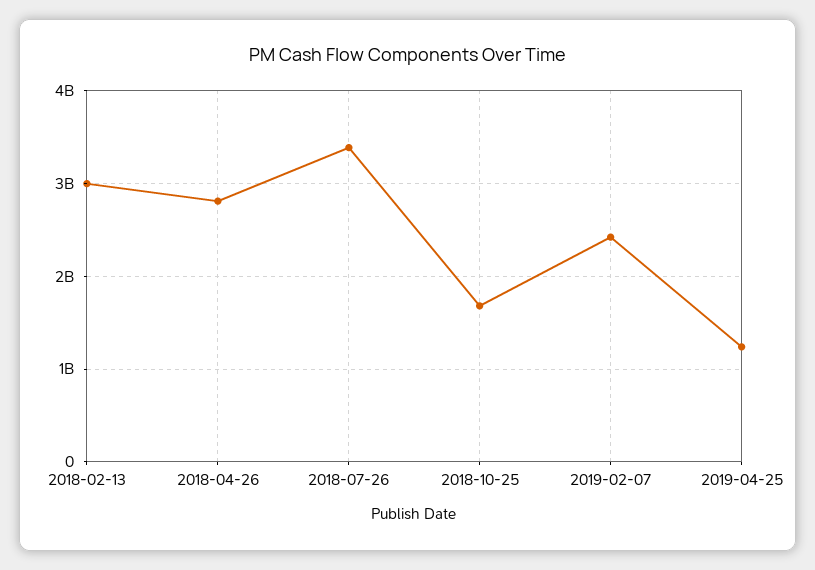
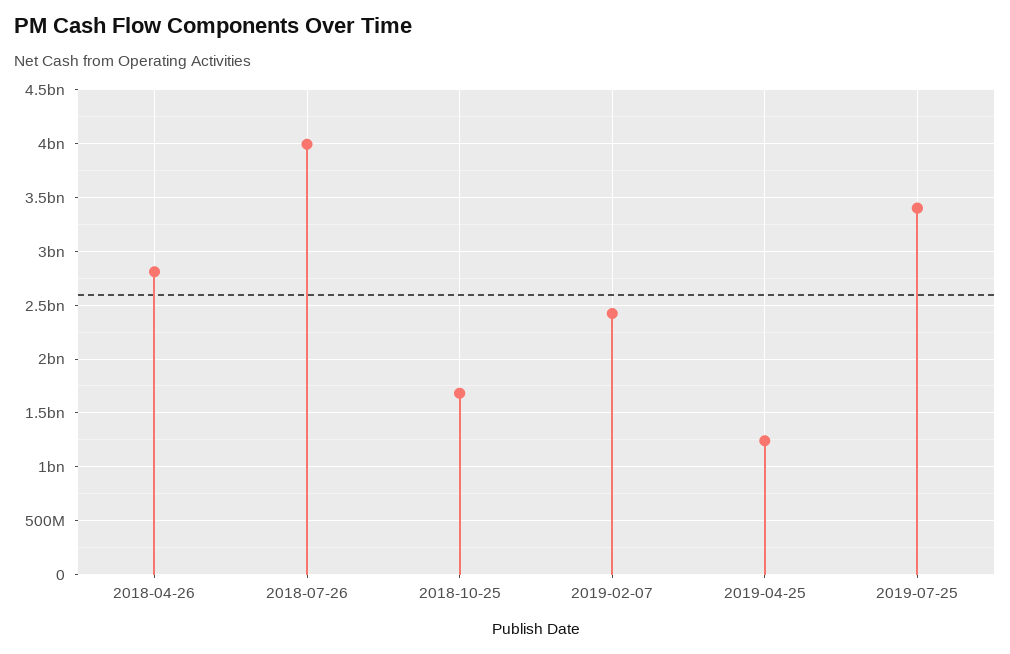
2018-02-13: 3000000000 -> none
2018-07-26: 3400000000 -> 4000000000
2019-07-25: none -> 3400000000

